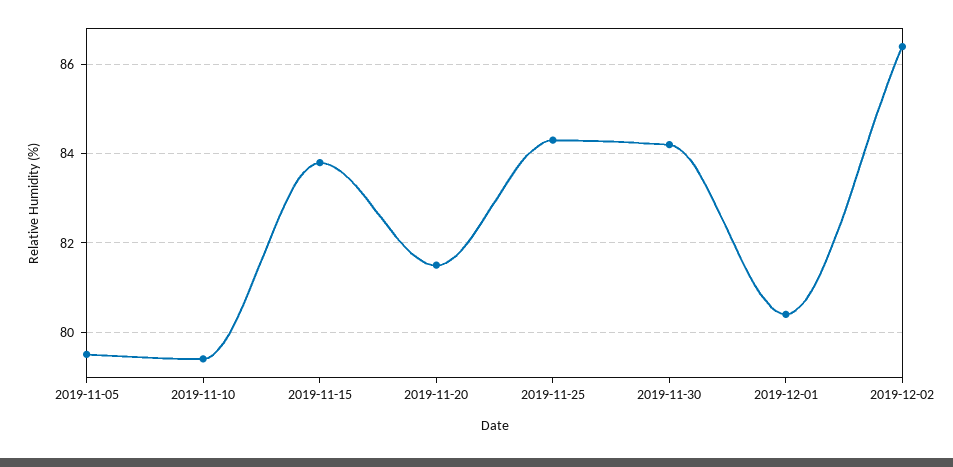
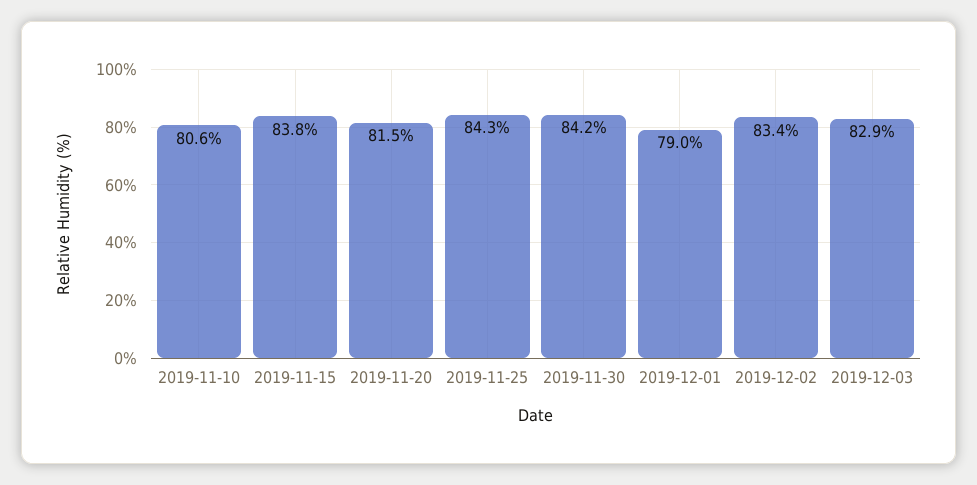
2019-11-05: 79.5 -> none
2019-11-10: 79.5 -> 80.6
2019-12-01: 80.5 -> 79
2019-12-02: 86.5 -> 83.4
2019-12-03: none -> 82.9

